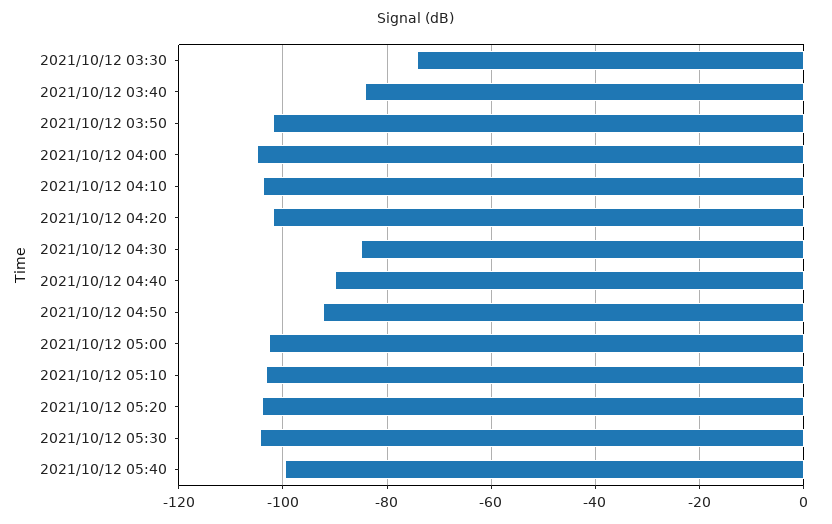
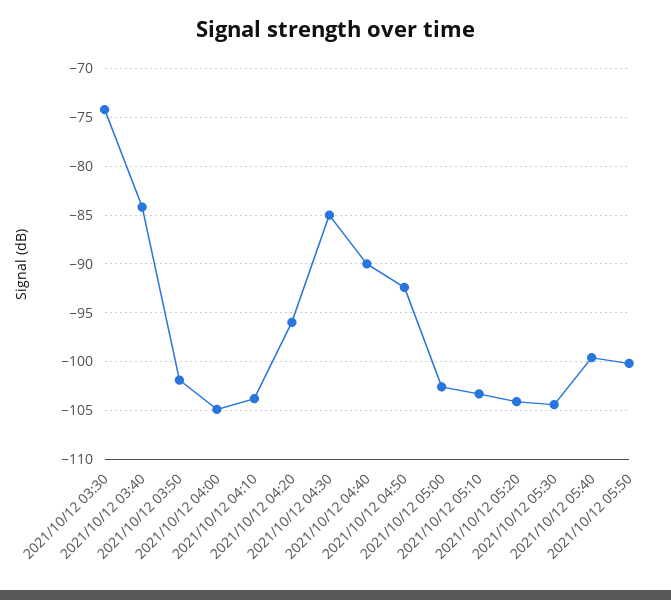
2021/10/12 04:20: -102 -> -96
2021/10/12 05:50: none -> -100

